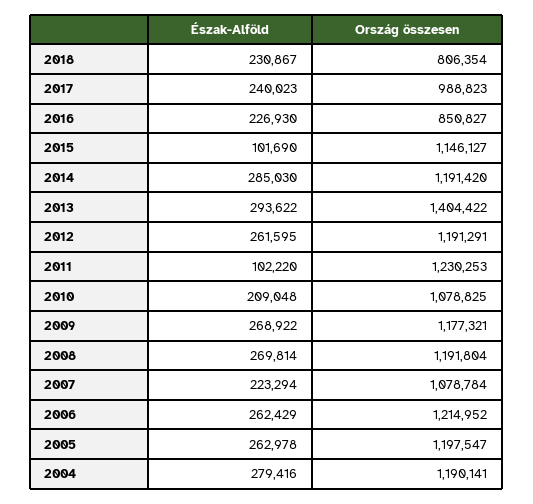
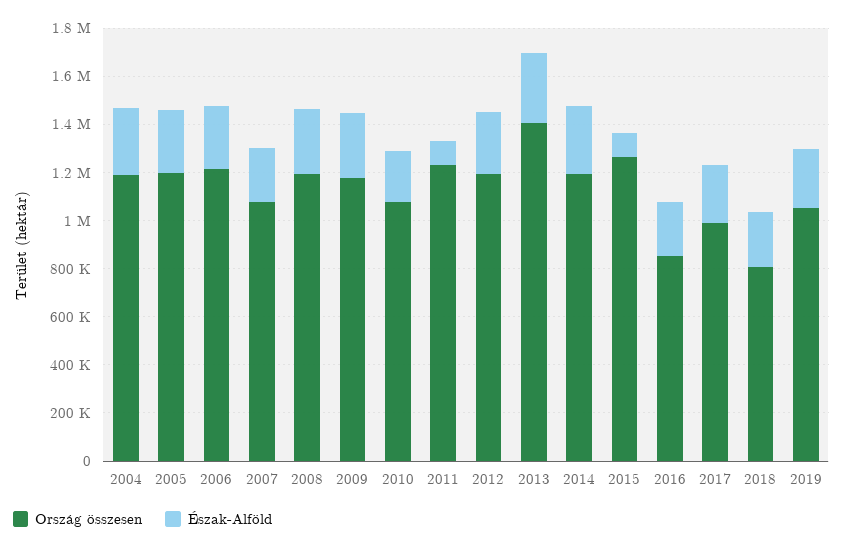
Ország összesen, 2015: 1146127 -> 1250000
Ország összesen, 2019: none -> 1050000
Észak-Alföld, 2019: none -> 250000

